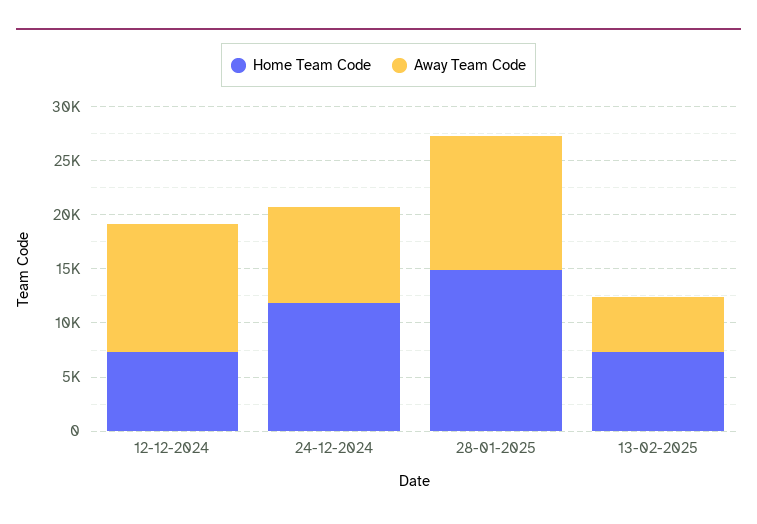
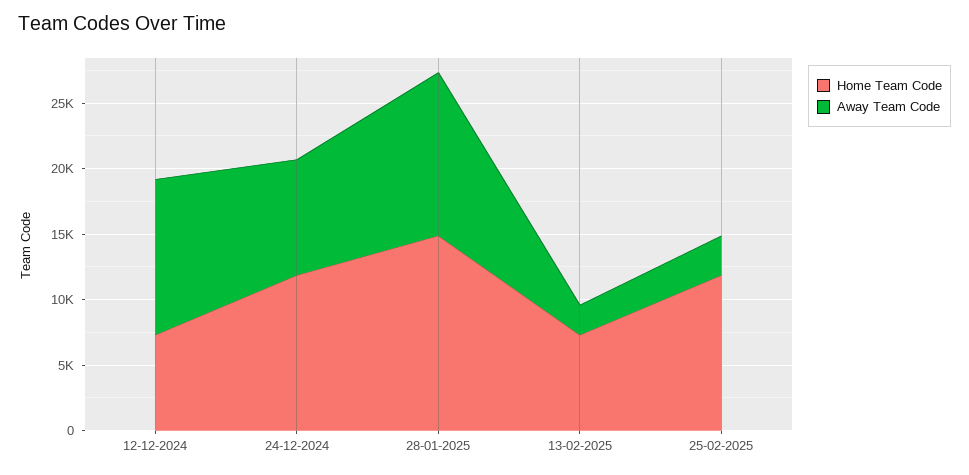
Away Team Code, 13-02-2025: 5000 -> 2000
Home Team Code, 25-02-2025: none -> 12000
Away Team Code, 25-02-2025: none -> 3000

